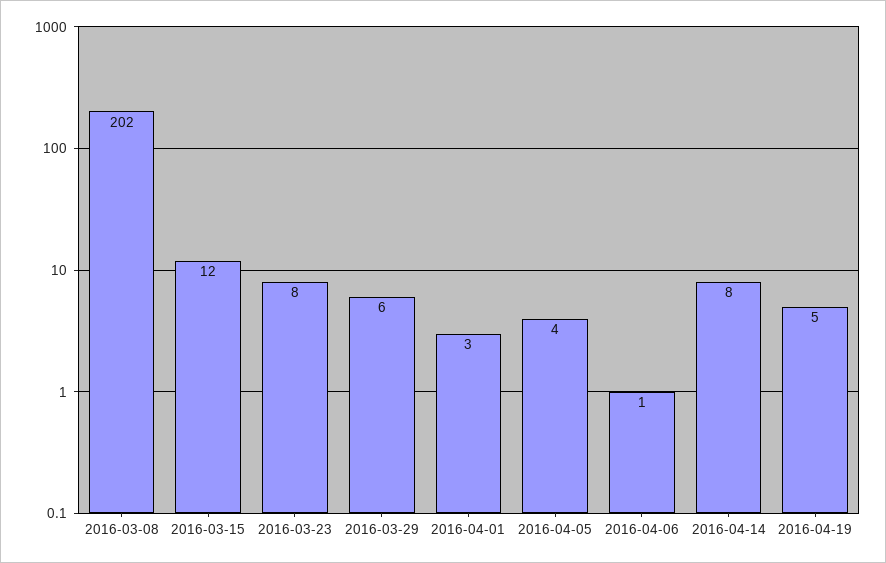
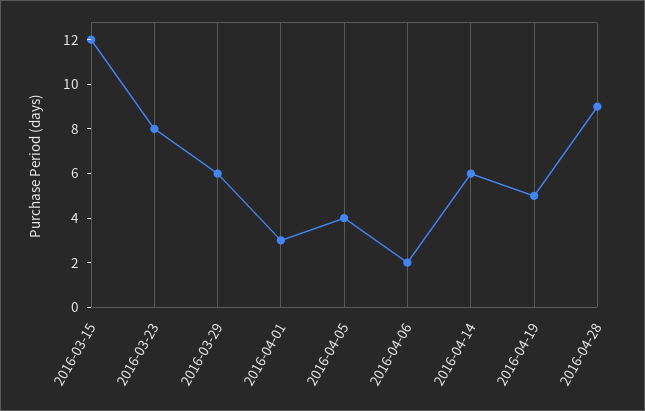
2016-03-08: 202 -> none
2016-04-06: 1 -> 2
2016-04-14: 8 -> 6
2016-04-28: none -> 9

